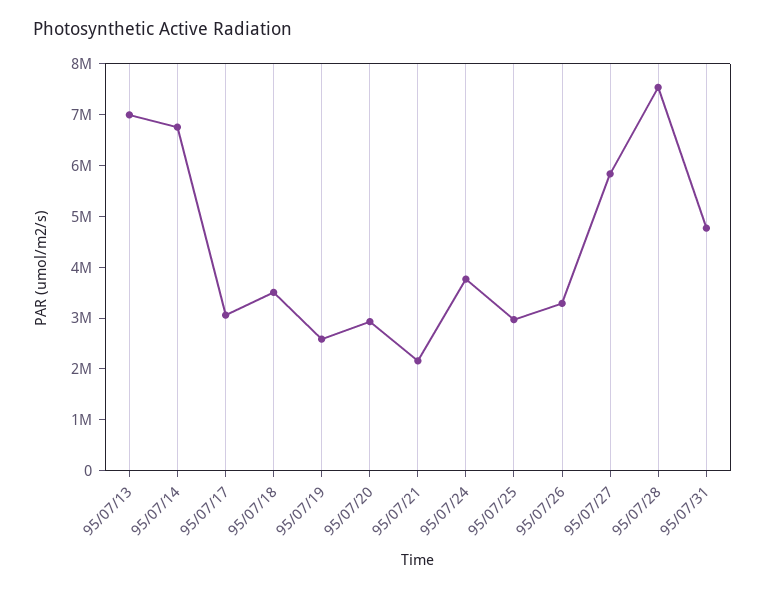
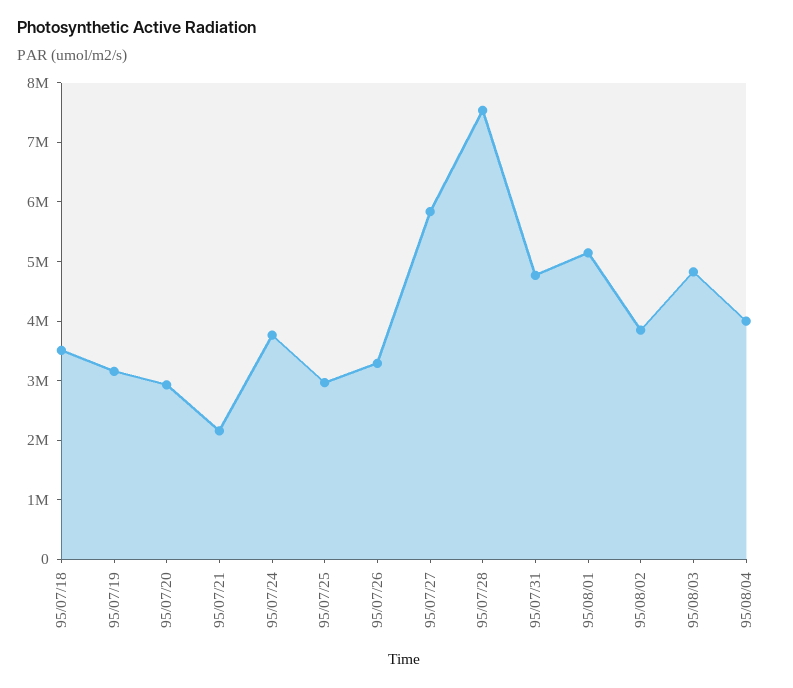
95/07/13: 7000000 -> none
95/07/14: 6800000 -> none
95/07/17: 3000000 -> none
95/07/19: 2600000 -> 3200000
95/08/01: none -> 5200000
95/08/02: none -> 3800000
95/08/03: none -> 4800000
95/08/04: none -> 4000000

